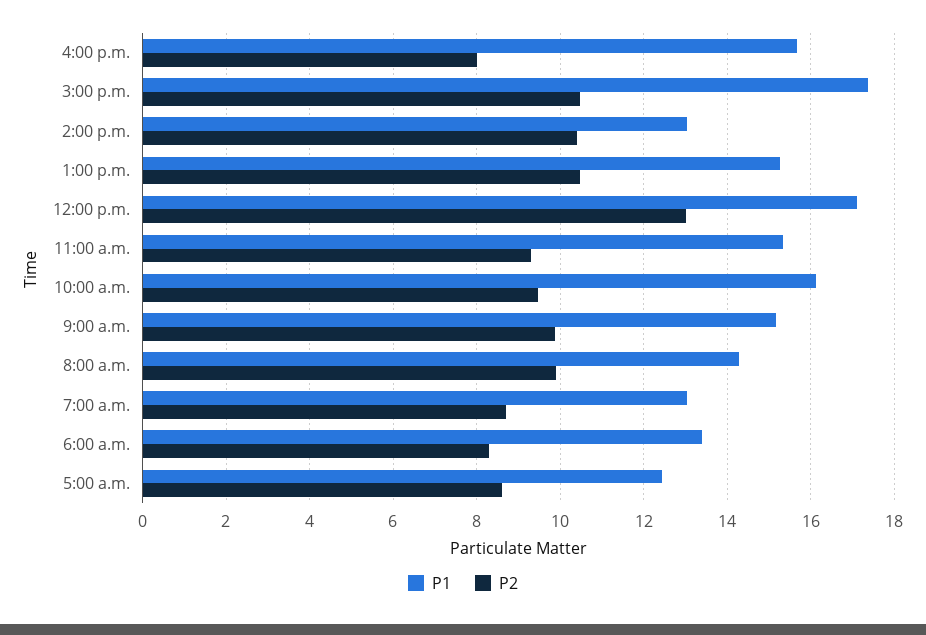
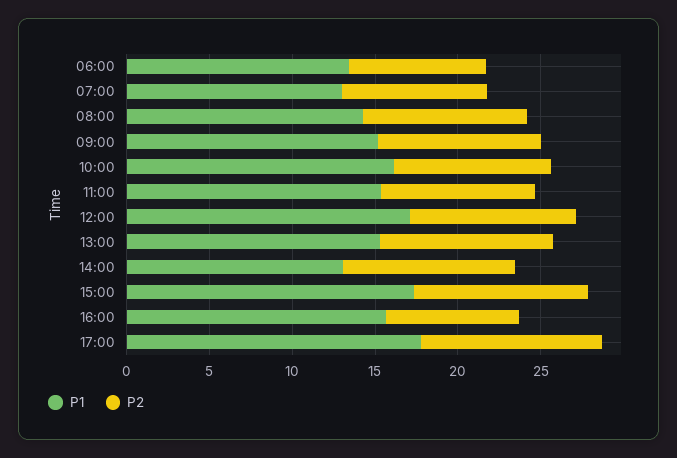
P2, 12:00 p.m.: 13 -> 10
P1, 5:00 a.m.: 12.4 -> none
P2, 5:00 a.m.: 8.6 -> none
P1, 17:00: none -> 18
P2, 17:00: none -> 11

